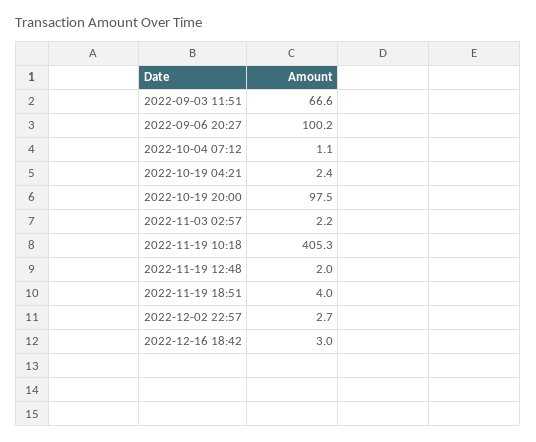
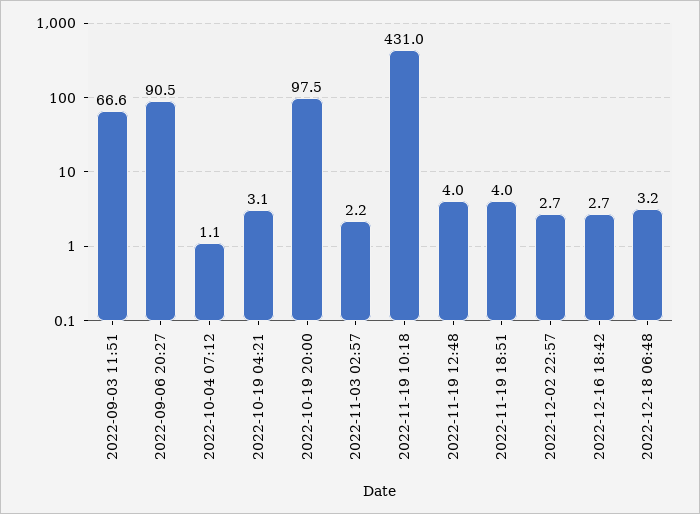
2022-09-06 20:27: 100.2 -> 90.5
2022-10-19 04:21: 2.4 -> 3.1
2022-11-19 10:18: 405.3 -> 431
2022-11-19 12:48: 2 -> 4
2022-12-16 18:42: 3 -> 2.7
2022-12-18 06:48: none -> 3.2

